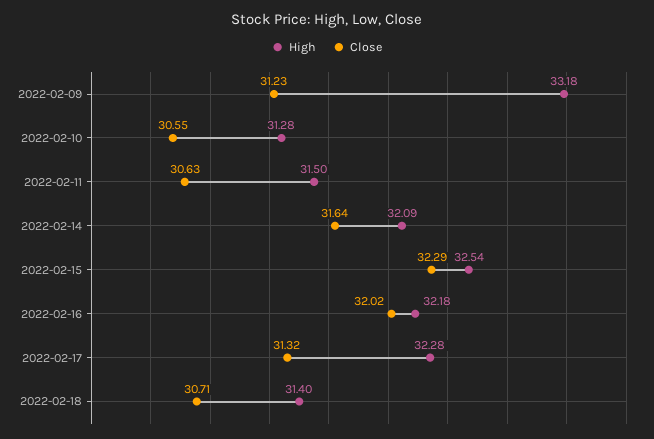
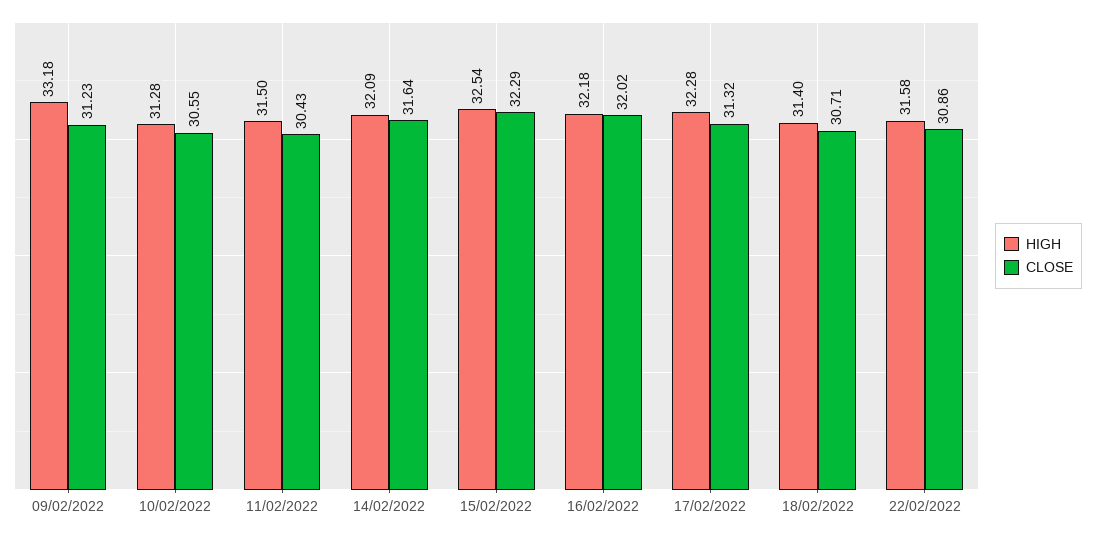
Close, 2022-02-11: 30.63 -> 30.43
High, 22/02/2022: none -> 31.58
Close, 22/02/2022: none -> 30.86

